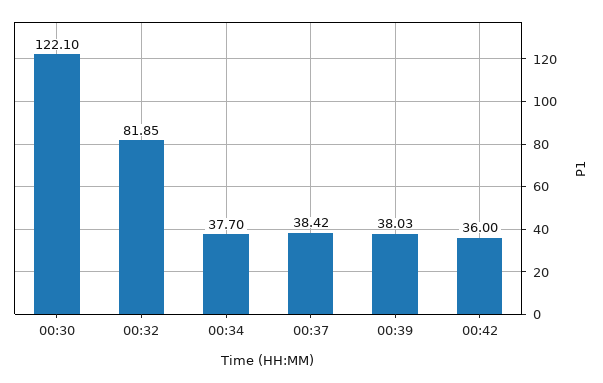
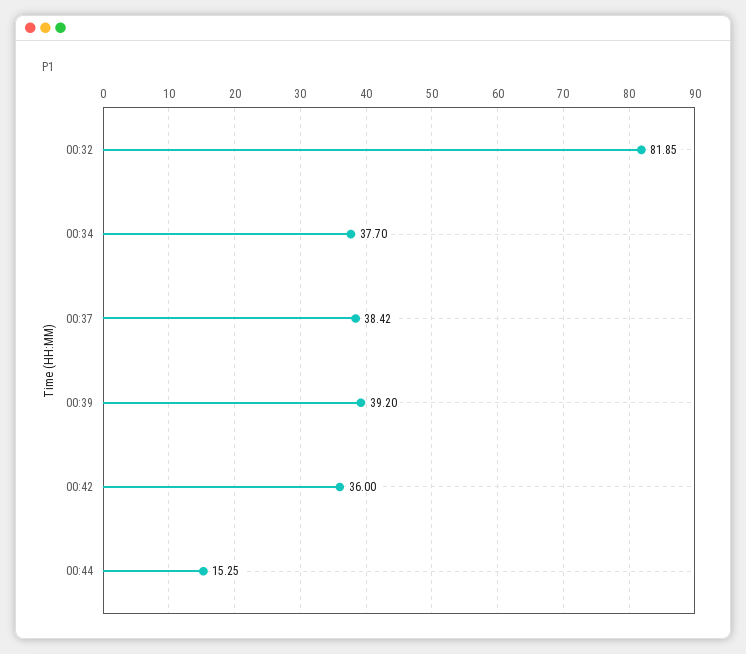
00:30: 122.1 -> none
00:39: 38.03 -> 39.2
00:44: none -> 15.25

